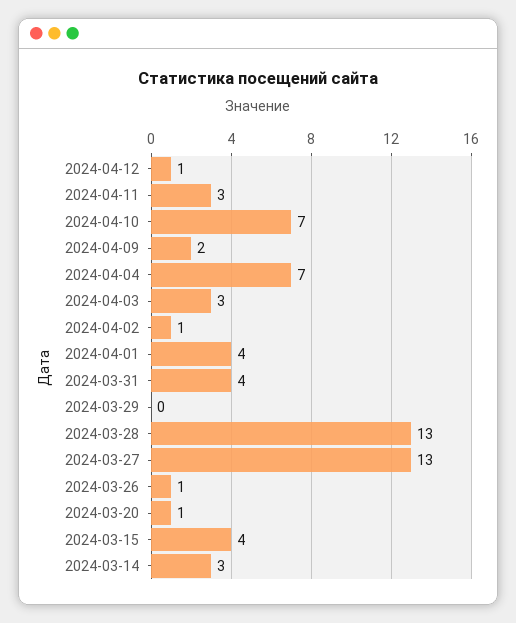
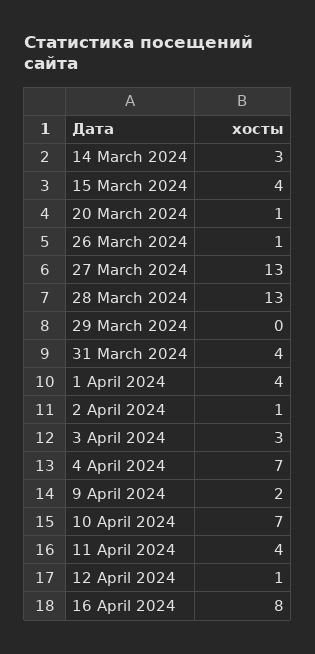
2024-04-11: 3 -> 4
16 April 2024: none -> 8

